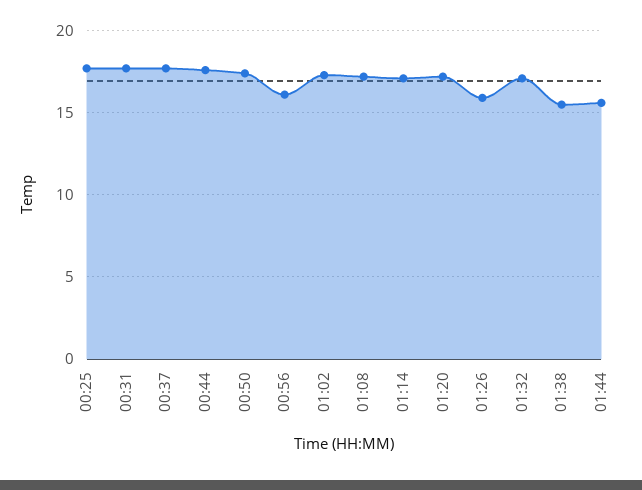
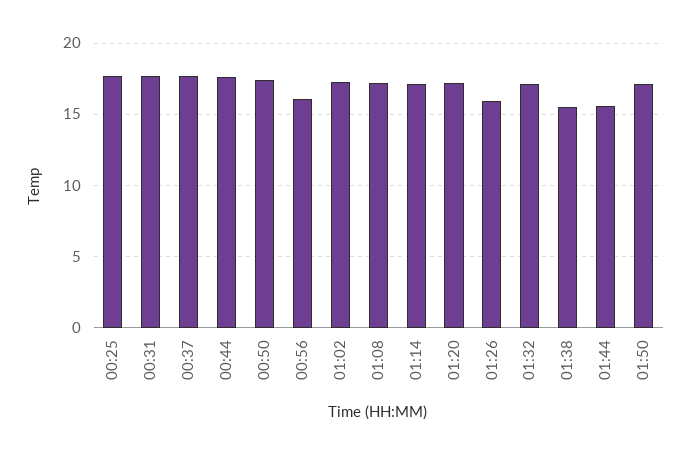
01:50: none -> 17

